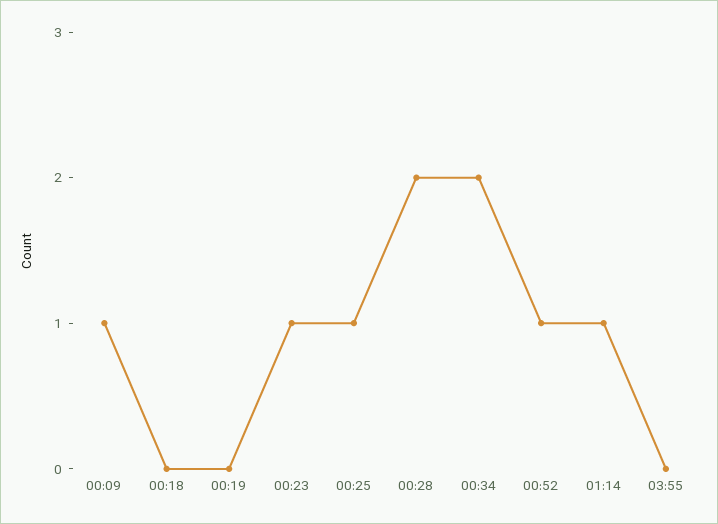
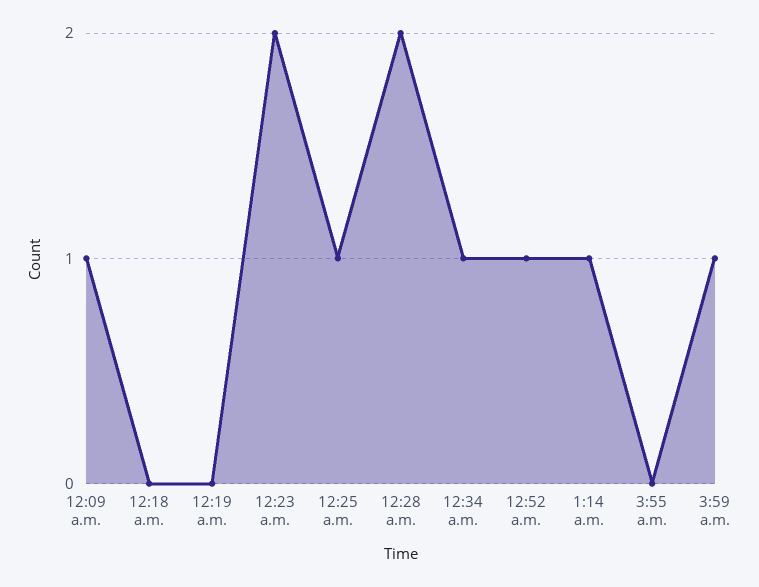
00:23: 1 -> 2
00:34: 2 -> 1
3:59 a.m.: none -> 1

